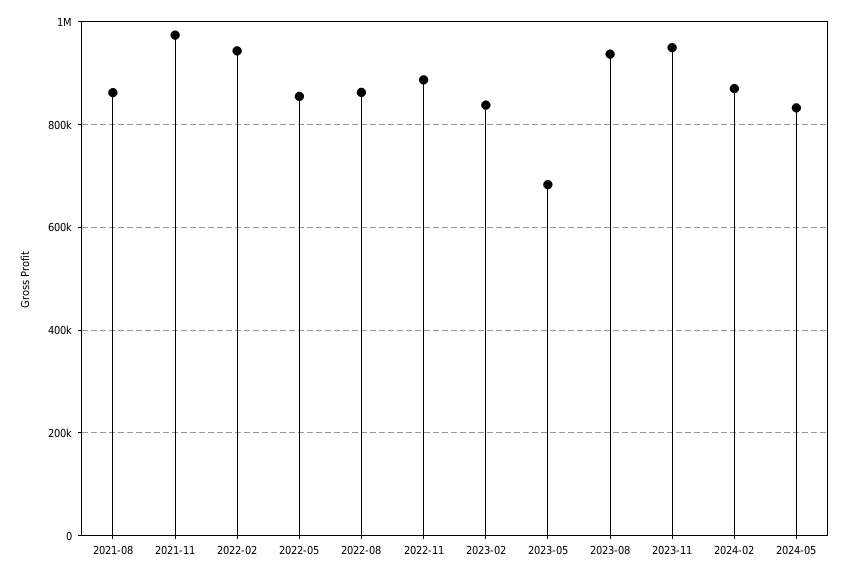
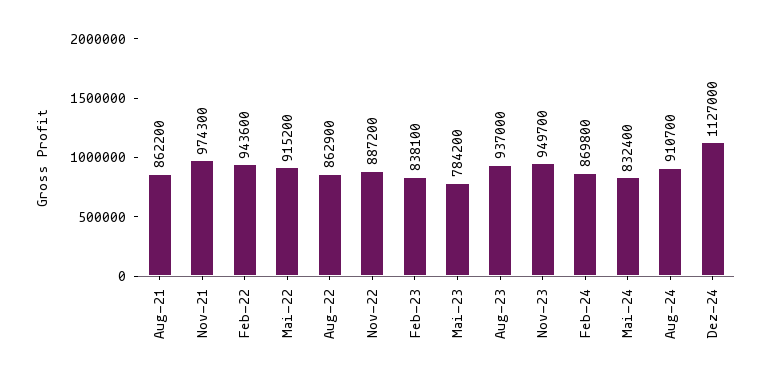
2022-05: 860000 -> 915200
2023-05: 680000 -> 784200
Aug-24: none -> 910700
Dez-24: none -> 1127000

